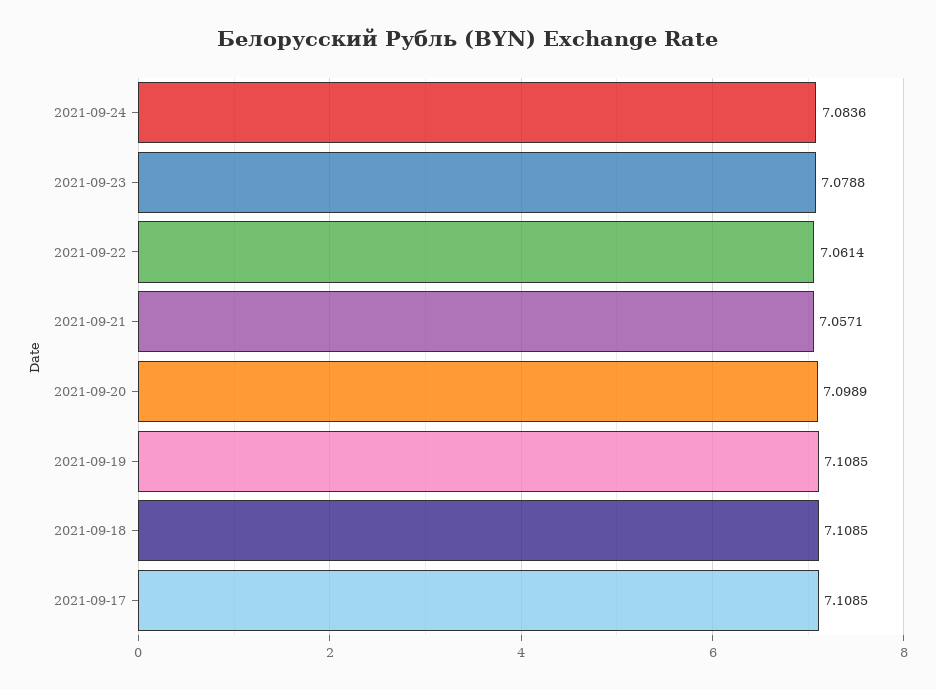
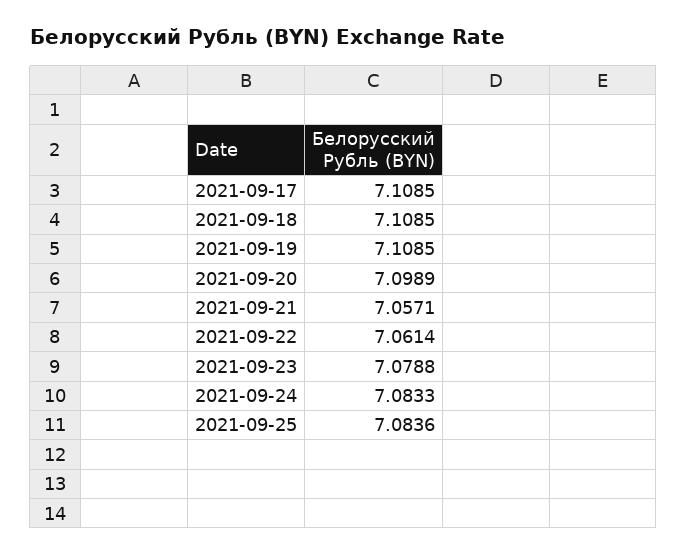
2021-09-24: 7.0836 -> 7.0833
2021-09-25: none -> 7.0836

